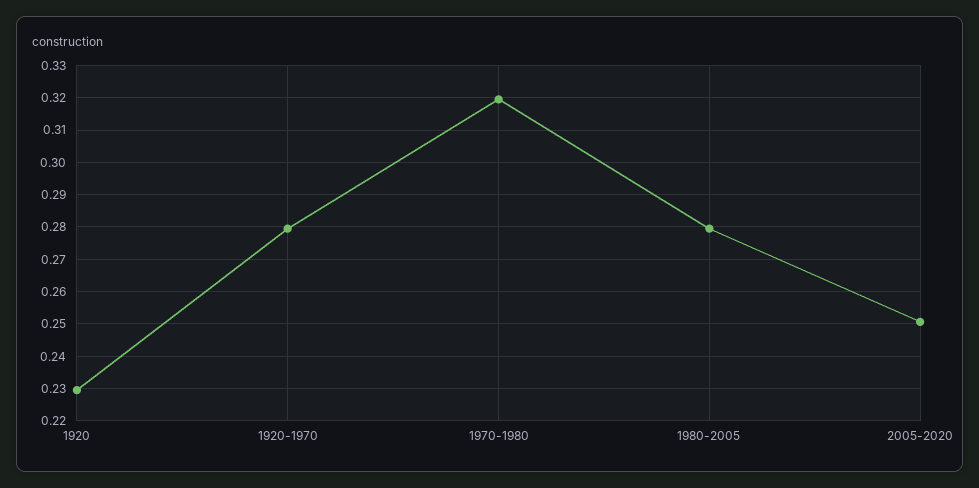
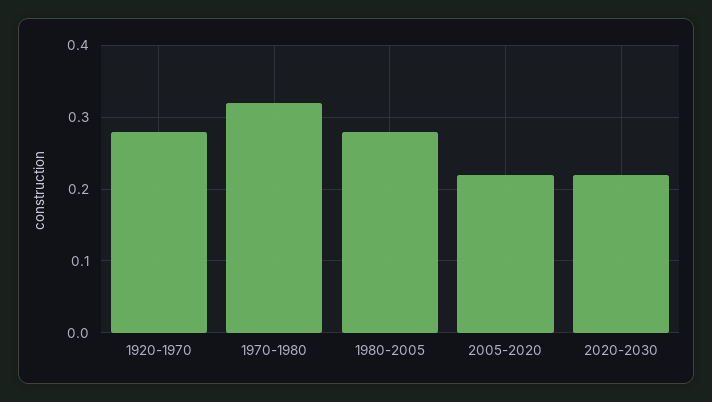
1920: 0.23 -> none
2005-2020: 0.25 -> 0.22
2020-2030: none -> 0.22

